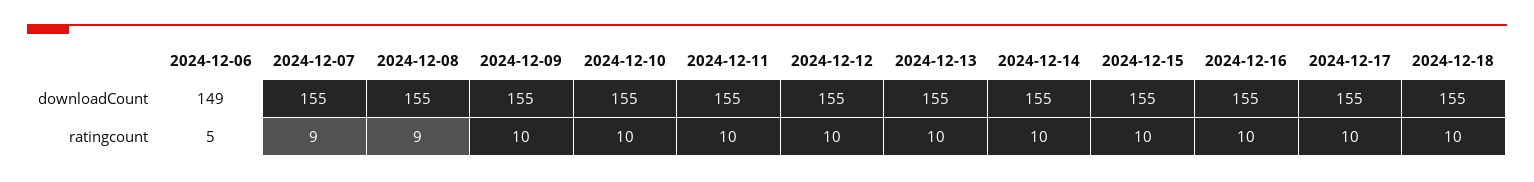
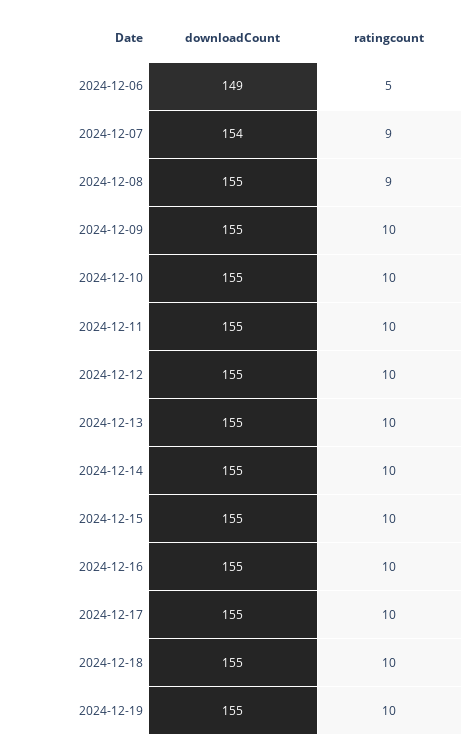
2024-12-07, downloadCount: 155 -> 154
2024-12-19, downloadCount: none -> 155
2024-12-19, ratingcount: none -> 10

